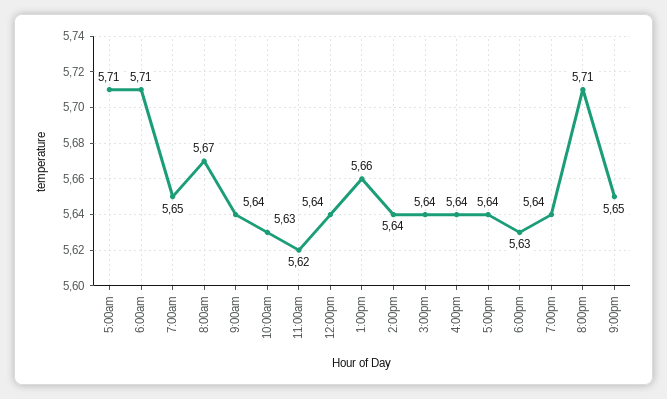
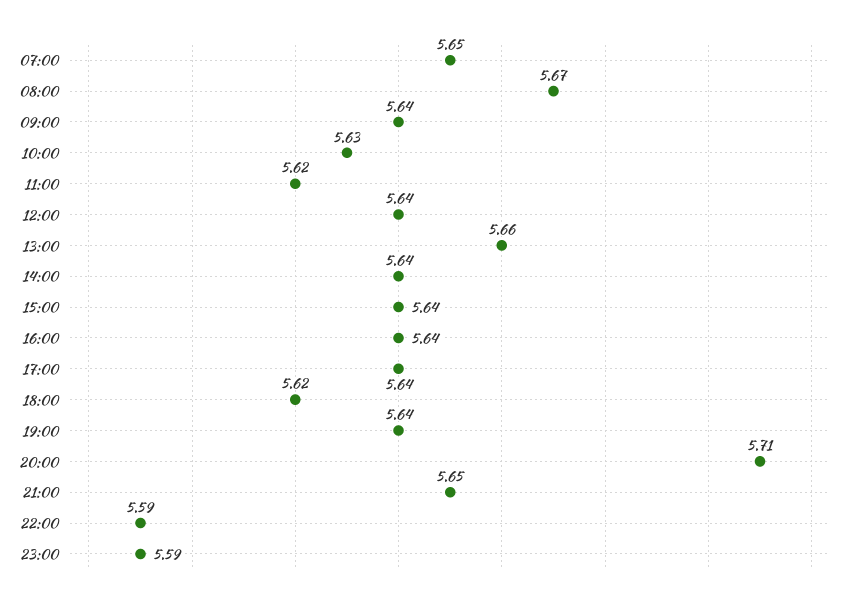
5:00am: 5.71 -> none
6:00am: 5.71 -> none
6:00pm: 5.63 -> 5.62
22:00: none -> 5.59
23:00: none -> 5.59

